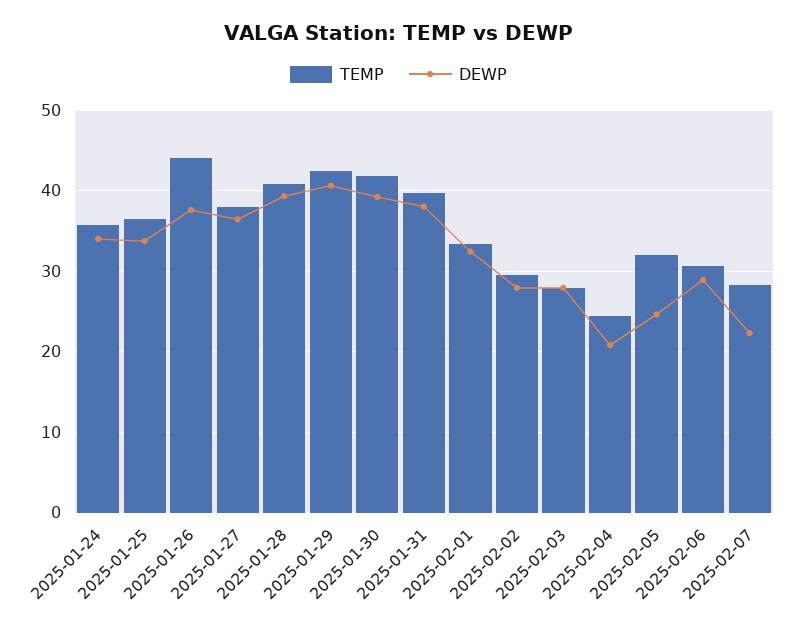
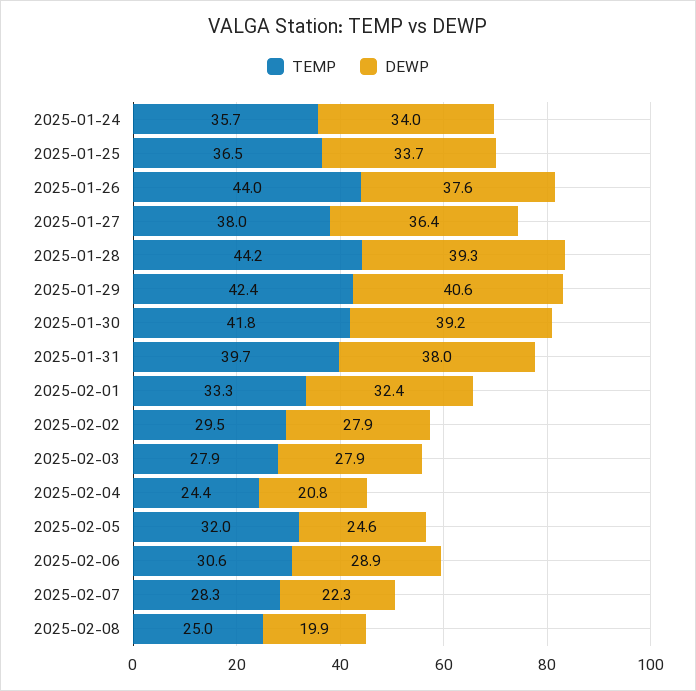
TEMP, 2025-01-28: 41 -> 44.2
TEMP, 2025-02-08: none -> 25
DEWP, 2025-02-08: none -> 19.9

